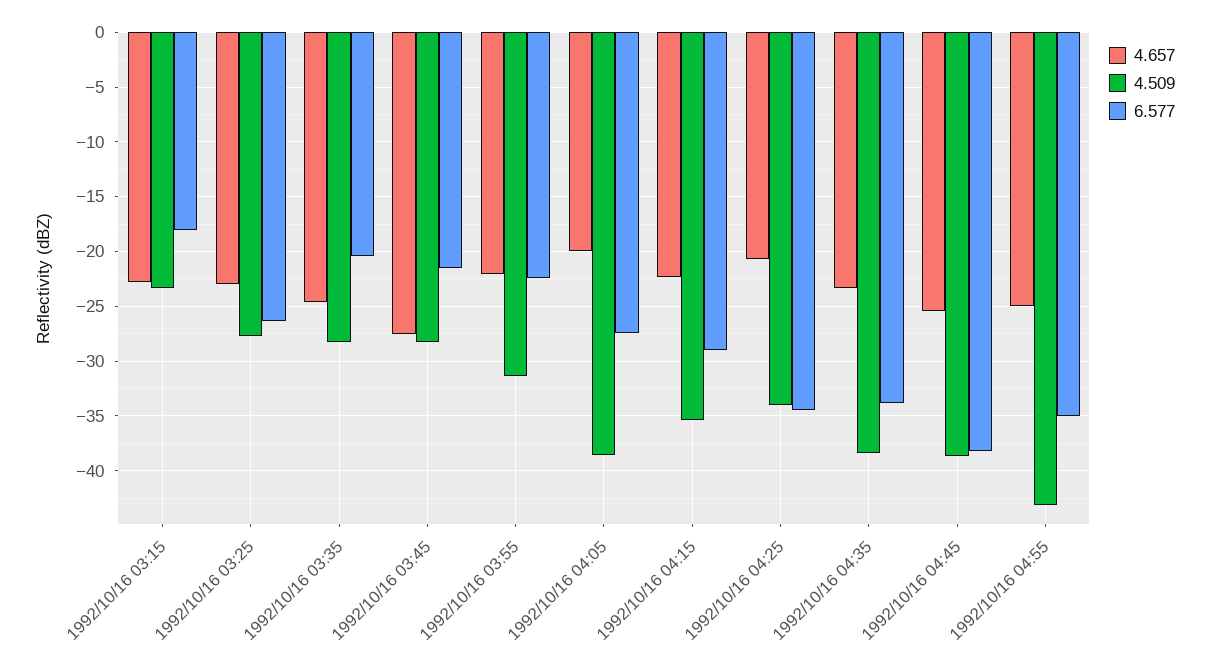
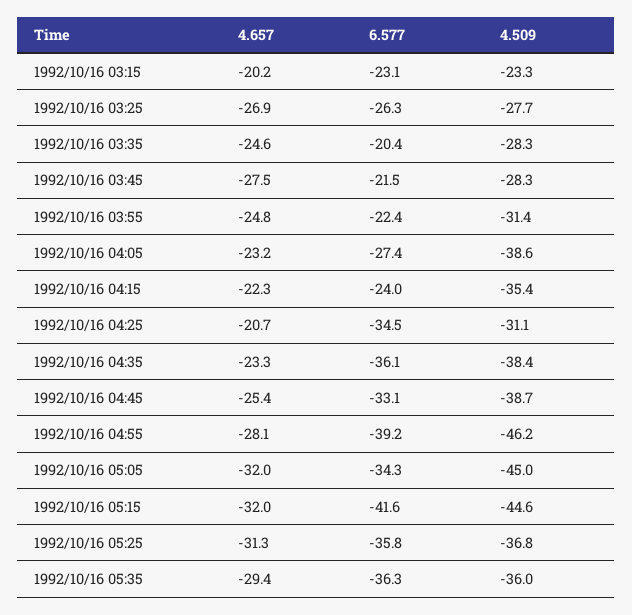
4.657, 1992/10/16 03:15: -23 -> -20.2
6.577, 1992/10/16 03:15: -18 -> -23.1
4.657, 1992/10/16 03:25: -23 -> -26.9
4.657, 1992/10/16 03:55: -22 -> -24.8
4.657, 1992/10/16 04:05: -20 -> -23.2
6.577, 1992/10/16 04:15: -29 -> -24
4.509, 1992/10/16 04:25: -34 -> -31.1
6.577, 1992/10/16 04:35: -34 -> -36.1
6.577, 1992/10/16 04:45: -38 -> -33.1
4.657, 1992/10/16 04:55: -25 -> -28.1
4.509, 1992/10/16 04:55: -43 -> -46.2
6.577, 1992/10/16 04:55: -35 -> -39.2
4.657, 1992/10/16 05:05: none -> -32
6.577, 1992/10/16 05:05: none -> -34.3
4.509, 1992/10/16 05:05: none -> -45
4.657, 1992/10/16 05:15: none -> -32
6.577, 1992/10/16 05:15: none -> -41.6
4.509, 1992/10/16 05:15: none -> -44.6
4.657, 1992/10/16 05:25: none -> -31.3
6.577, 1992/10/16 05:25: none -> -35.8
4.509, 1992/10/16 05:25: none -> -36.8
4.657, 1992/10/16 05:35: none -> -29.4
6.577, 1992/10/16 05:35: none -> -36.3
4.509, 1992/10/16 05:35: none -> -36

